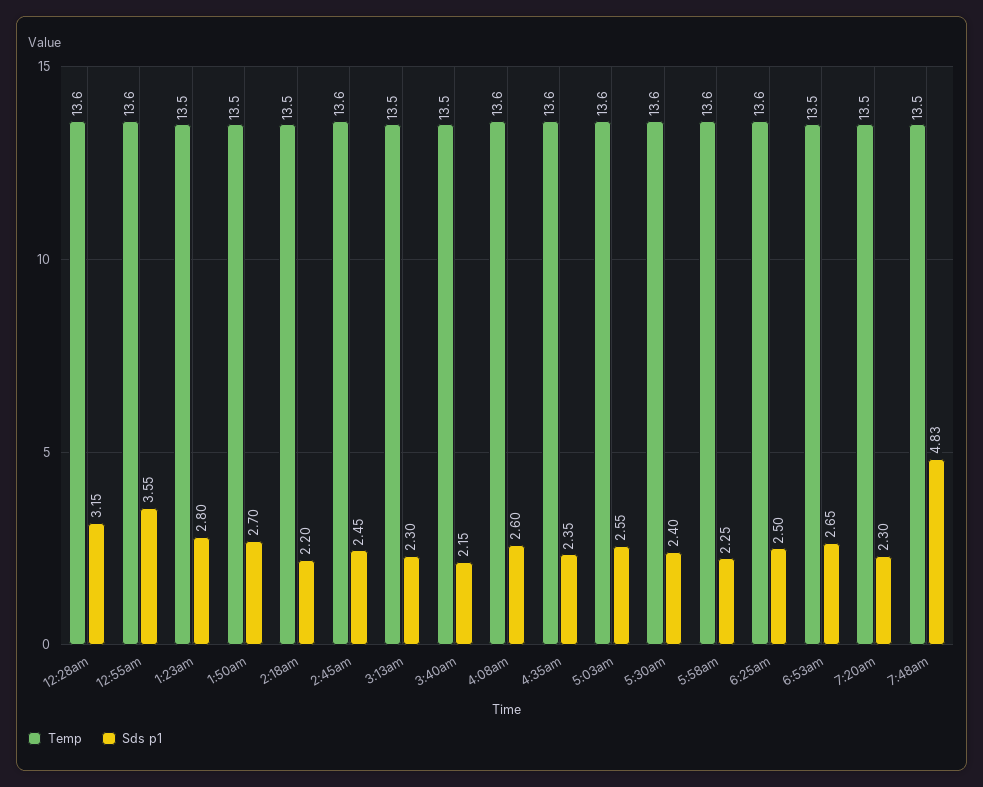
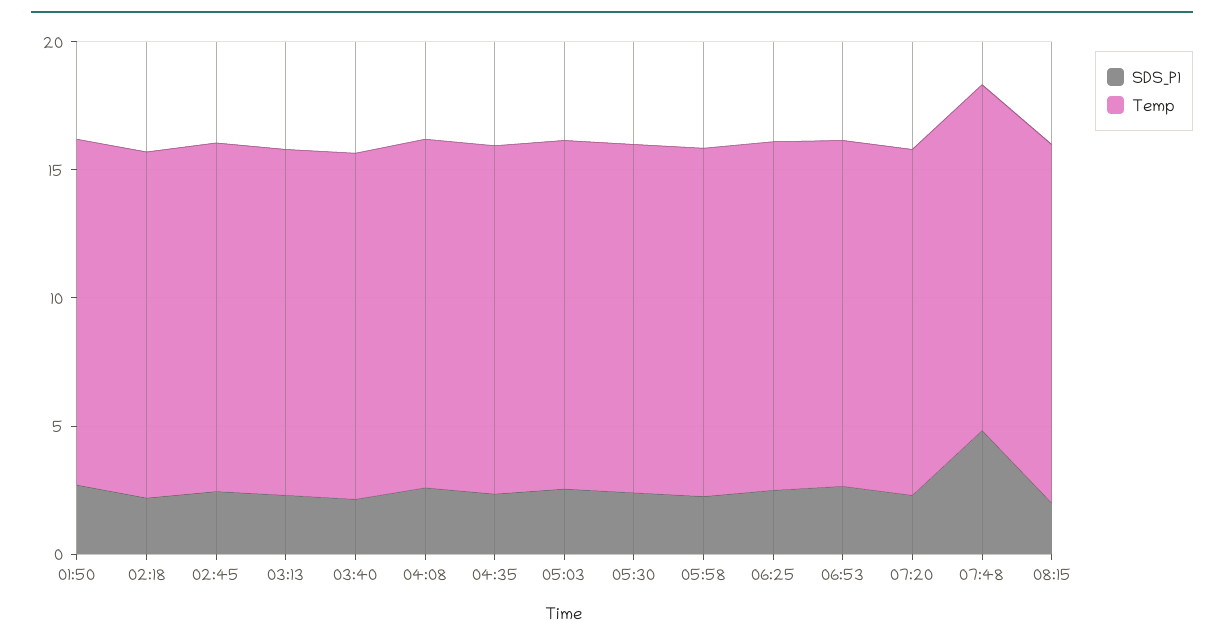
Temp, 12:28am: 13.6 -> none
Sds p1, 12:28am: 3.15 -> none
Temp, 12:55am: 13.6 -> none
Sds p1, 12:55am: 3.55 -> none
Temp, 1:23am: 13.5 -> none
Sds p1, 1:23am: 2.8 -> none
Sds p1, 08:15: none -> 2
Temp, 08:15: none -> 14

